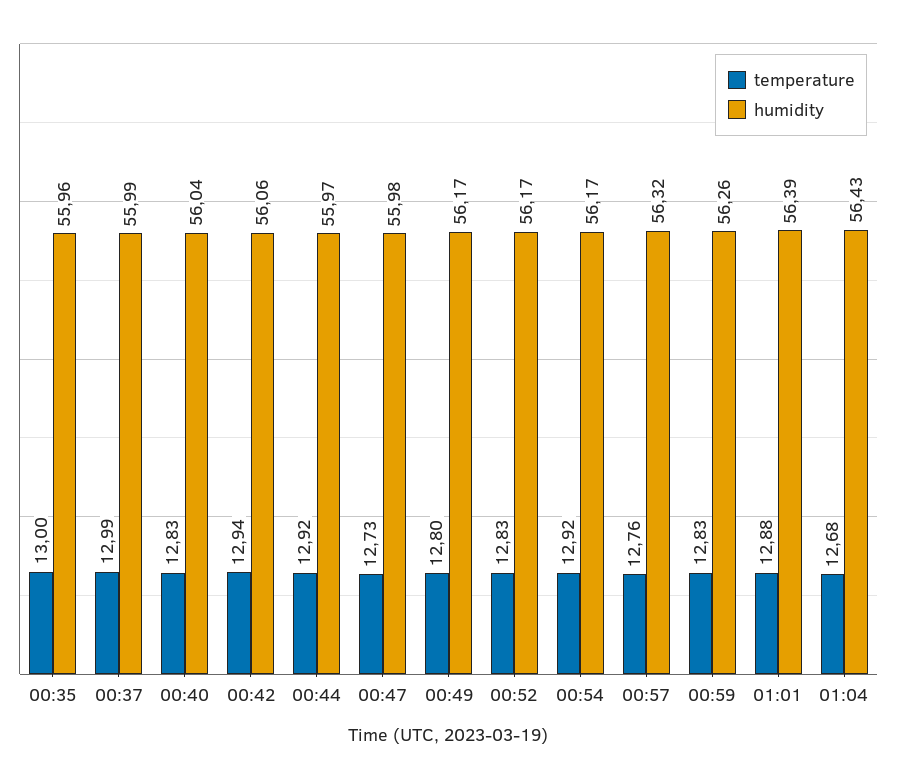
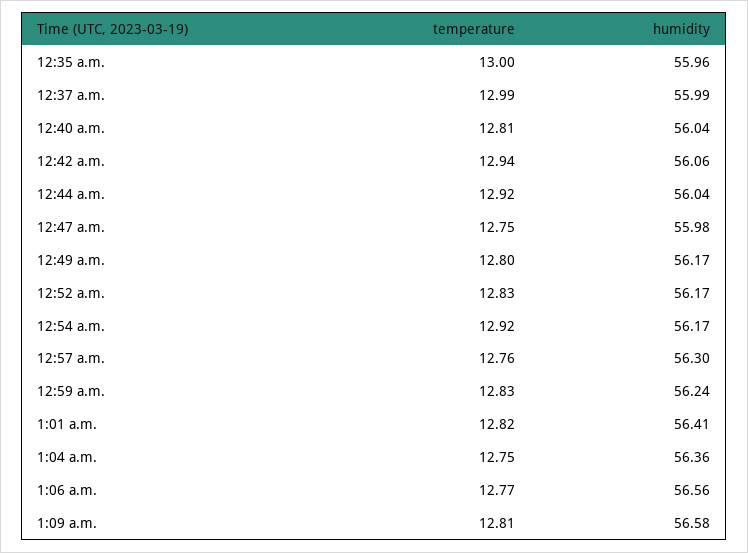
temperature, 00:40: 12.83 -> 12.81
humidity, 00:44: 55.97 -> 56.04
temperature, 00:47: 12.73 -> 12.75
humidity, 00:57: 56.32 -> 56.3
humidity, 00:59: 56.26 -> 56.24
temperature, 01:01: 12.88 -> 12.82
humidity, 01:01: 56.39 -> 56.41
temperature, 01:04: 12.68 -> 12.75
humidity, 01:04: 56.43 -> 56.36
temperature, 1:06 a.m.: none -> 12.77
humidity, 1:06 a.m.: none -> 56.56
temperature, 1:09 a.m.: none -> 12.81
humidity, 1:09 a.m.: none -> 56.58

